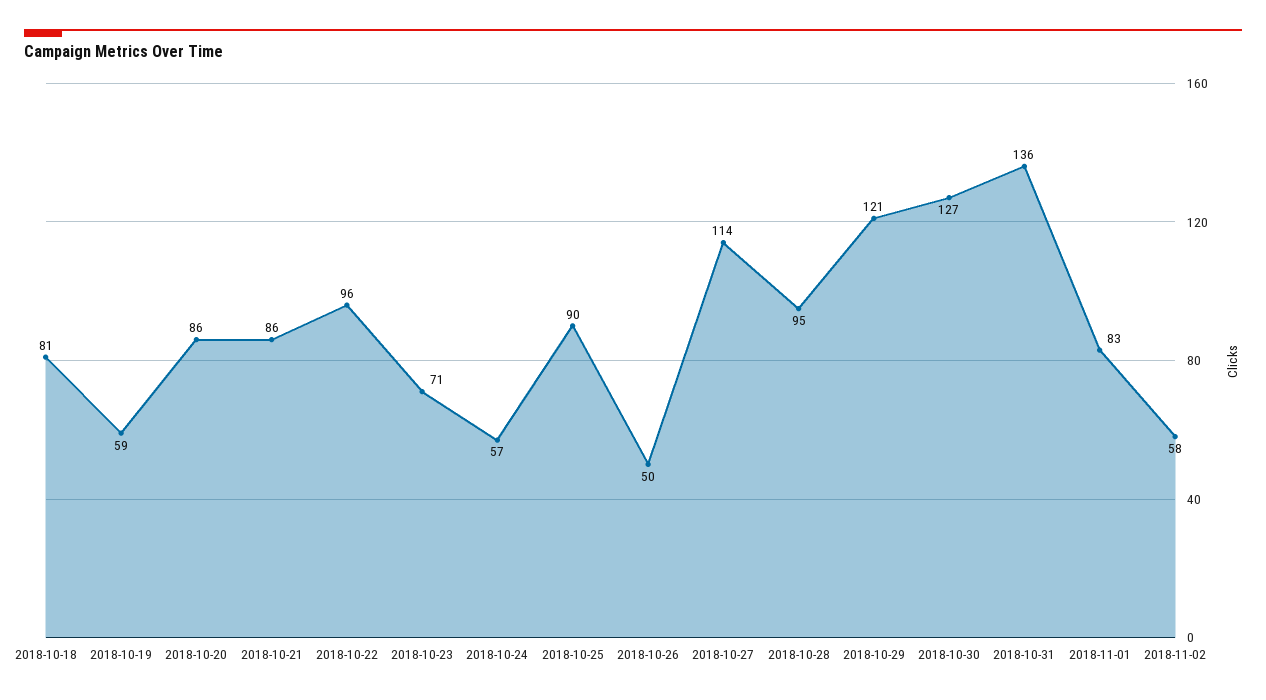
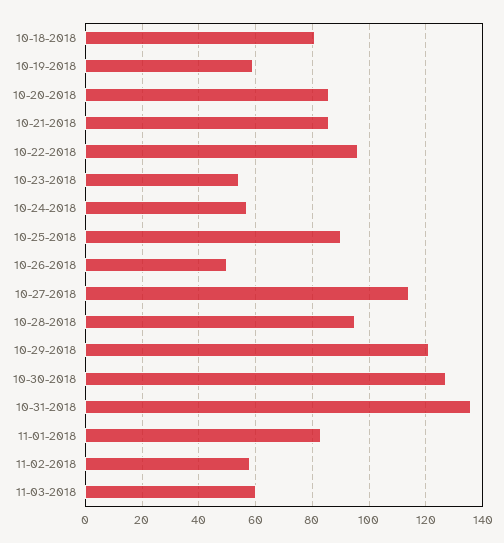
2018-10-23: 71 -> 55
11-03-2018: none -> 60

